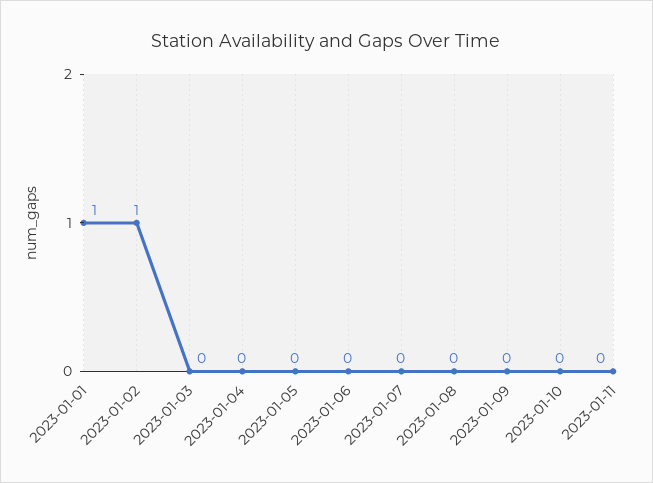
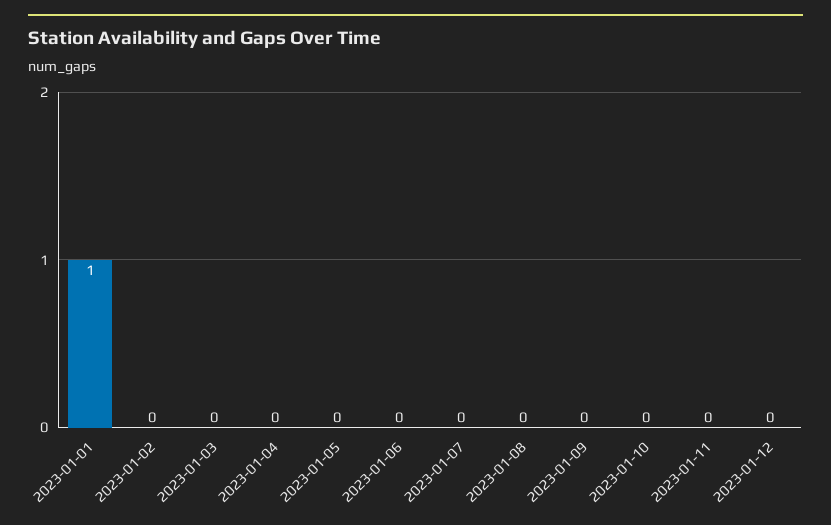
2023-01-02: 1 -> 0
2023-01-12: none -> 0

